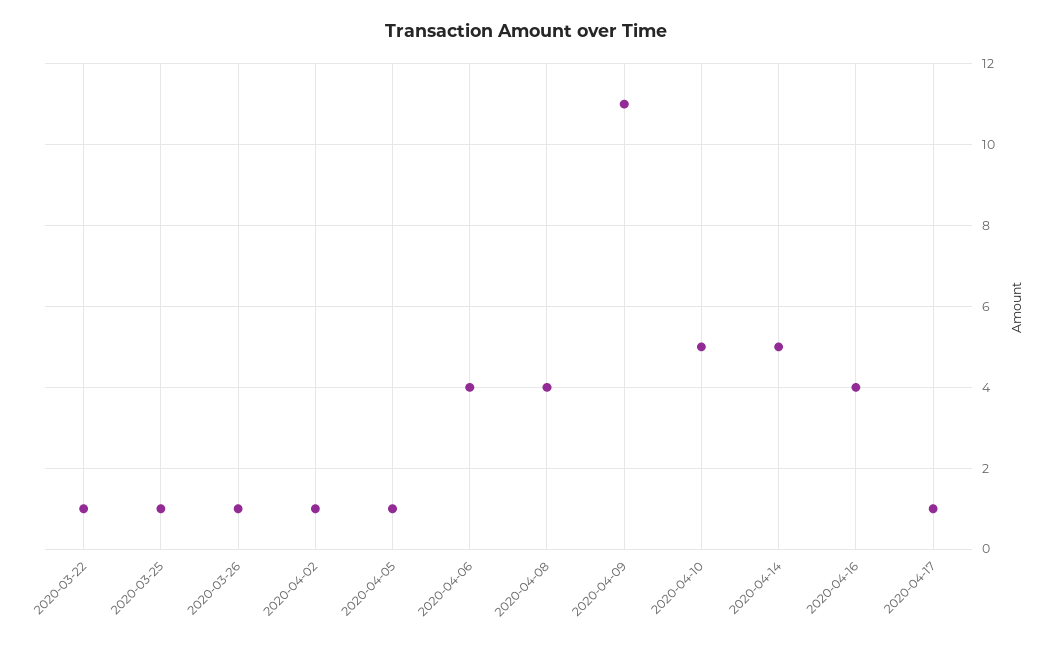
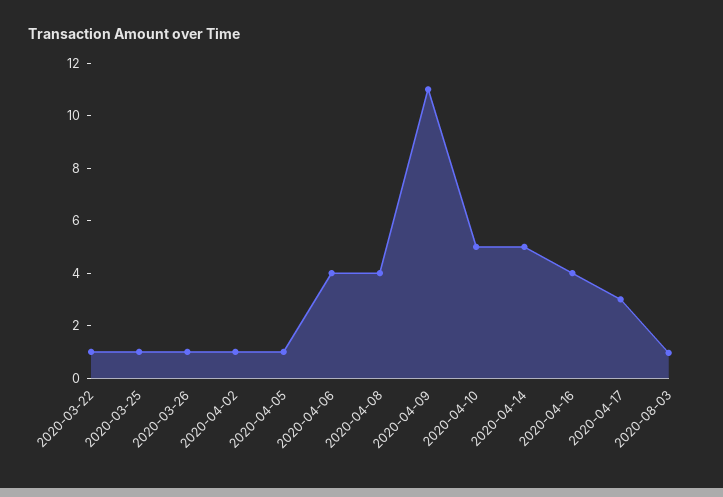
2020-04-17: 1 -> 3
2020-08-03: none -> 1

